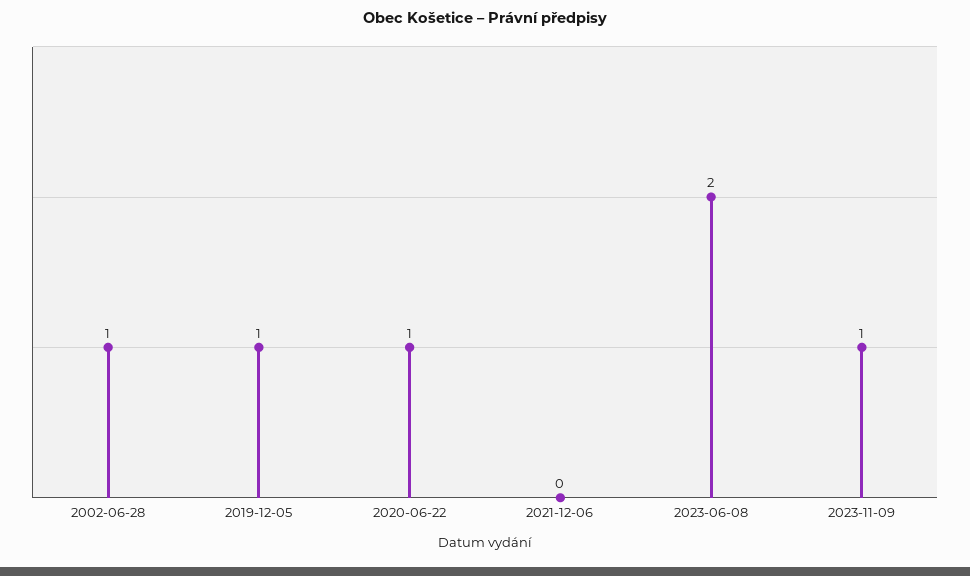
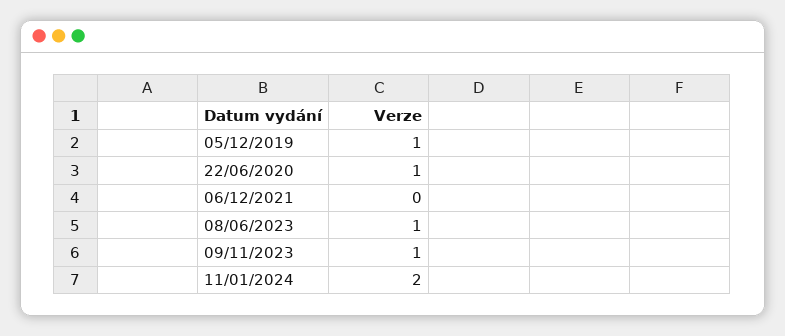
2002-06-28: 1 -> none
2023-06-08: 2 -> 1
11/01/2024: none -> 2

